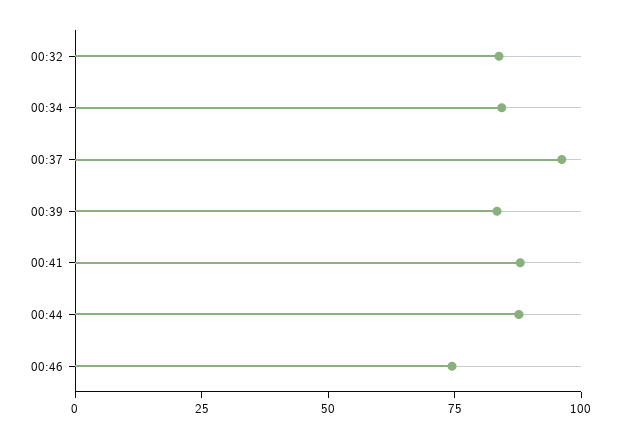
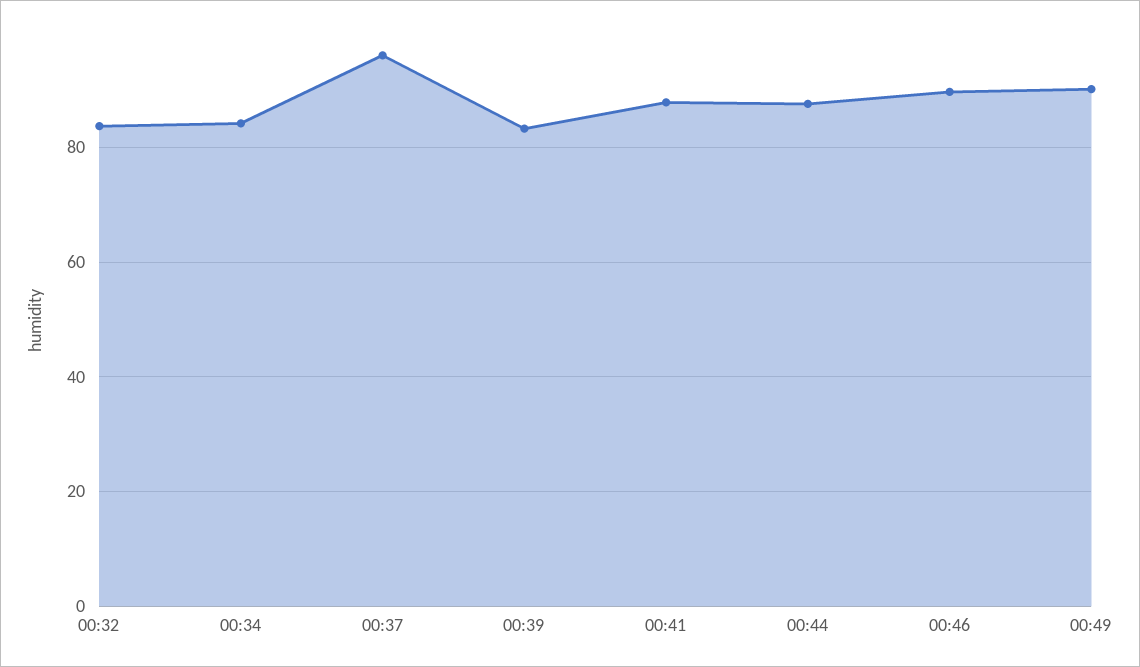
00:46: 75 -> 90
00:49: none -> 90

